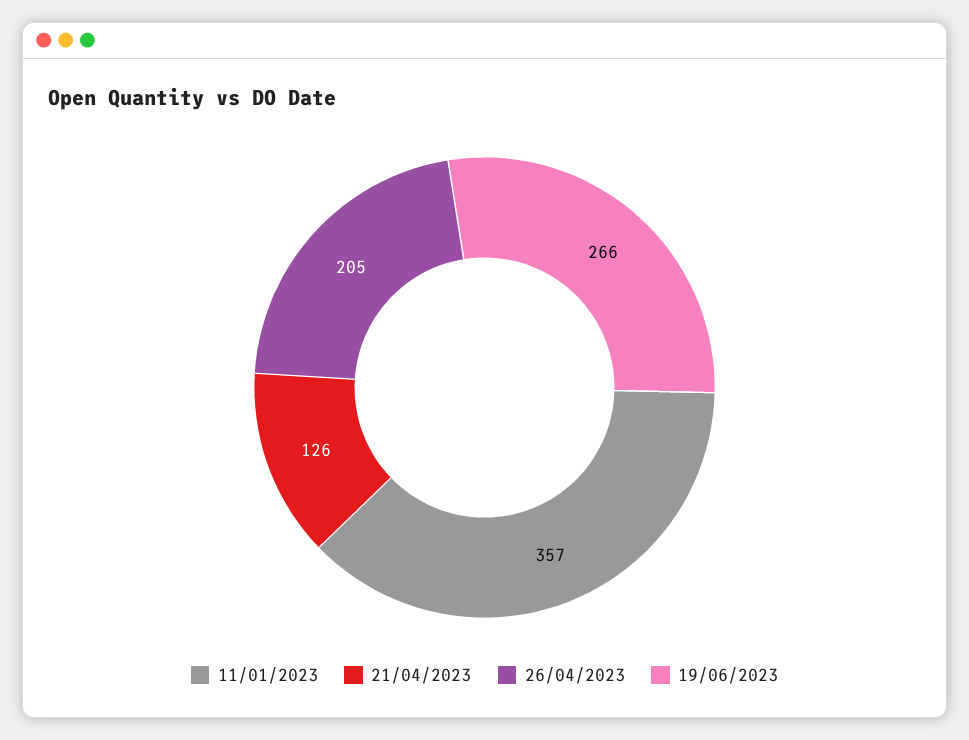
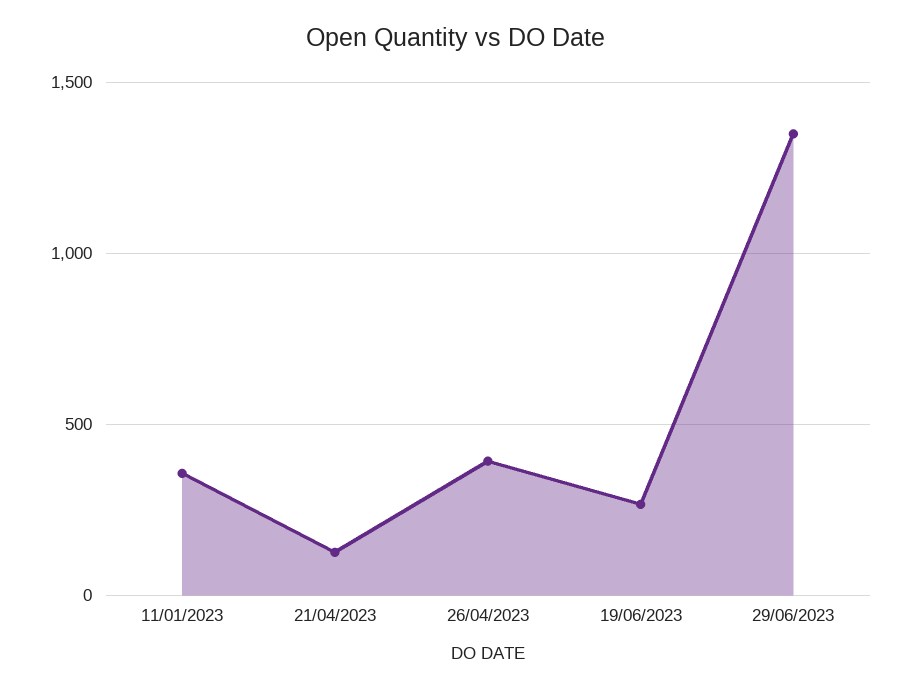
26/04/2023: 205 -> 400
29/06/2023: none -> 1350

